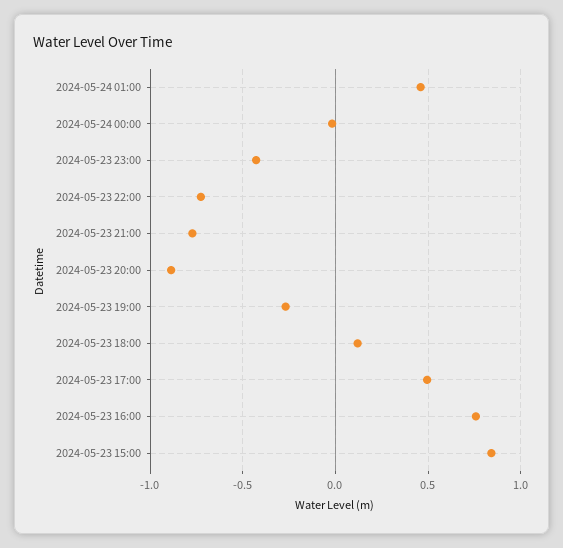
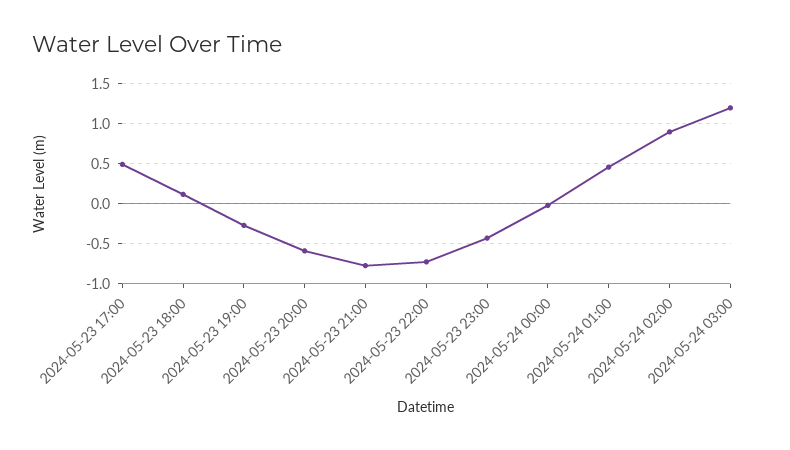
2024-05-23 20:00: -0.9 -> -0.6
2024-05-23 16:00: 0.75 -> none
2024-05-23 15:00: 0.85 -> none
2024-05-24 02:00: none -> 0.9
2024-05-24 03:00: none -> 1.2

